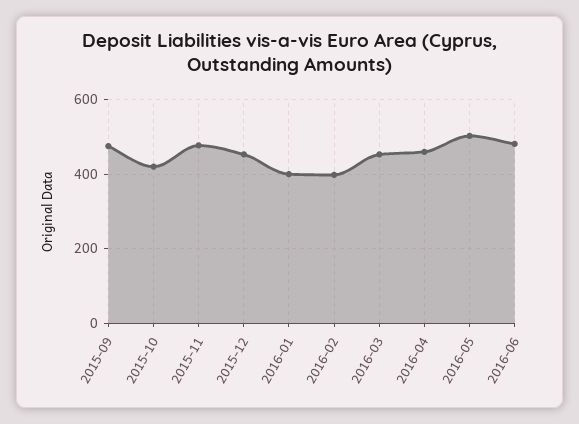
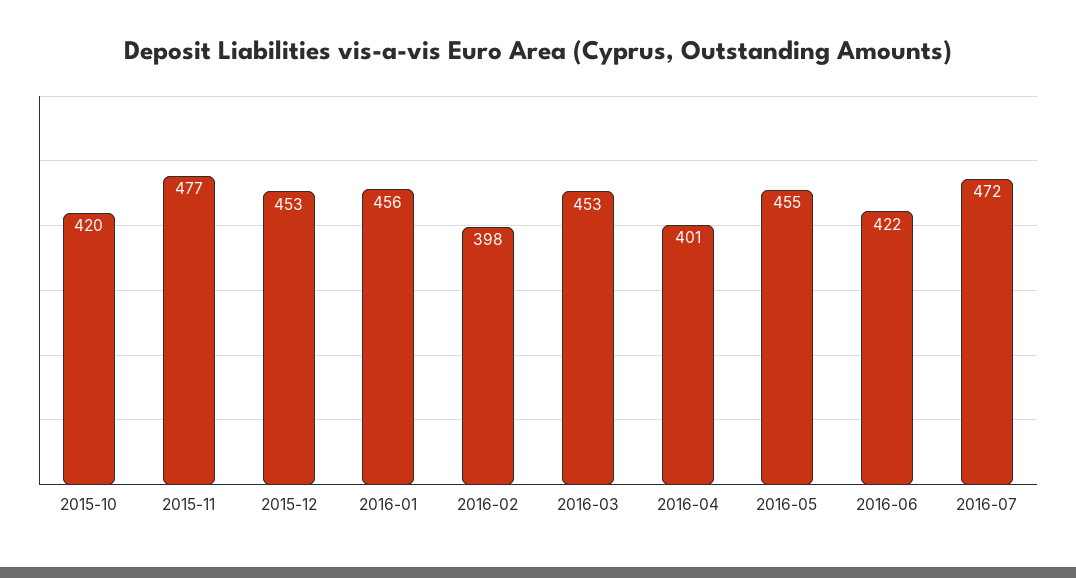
2015-09: 480 -> none
2016-01: 400 -> 456
2016-04: 460 -> 401
2016-05: 500 -> 455
2016-06: 480 -> 422
2016-07: none -> 472

